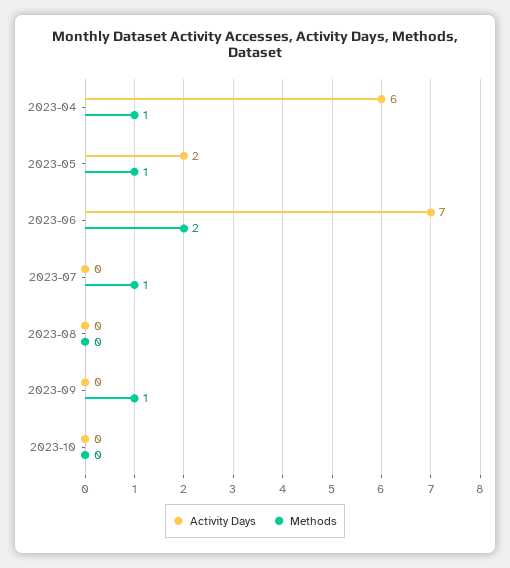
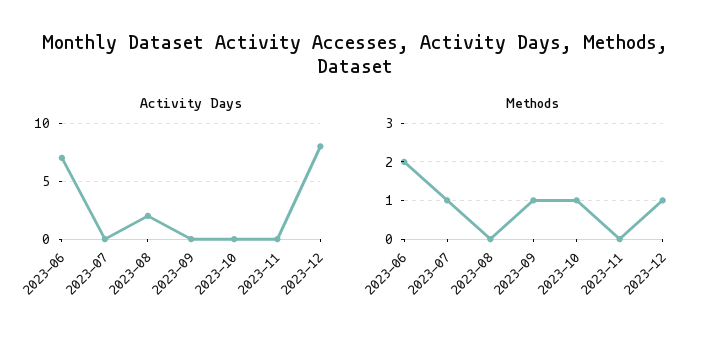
Activity Days, 2023-04: 6 -> none
Methods, 2023-04: 1 -> none
Activity Days, 2023-05: 2 -> none
Methods, 2023-05: 1 -> none
Activity Days, 2023-08: 0 -> 2
Methods, 2023-10: 0 -> 1
Activity Days, 2023-11: none -> 0
Activity Days, 2023-12: none -> 8
Methods, 2023-11: none -> 0
Methods, 2023-12: none -> 1

